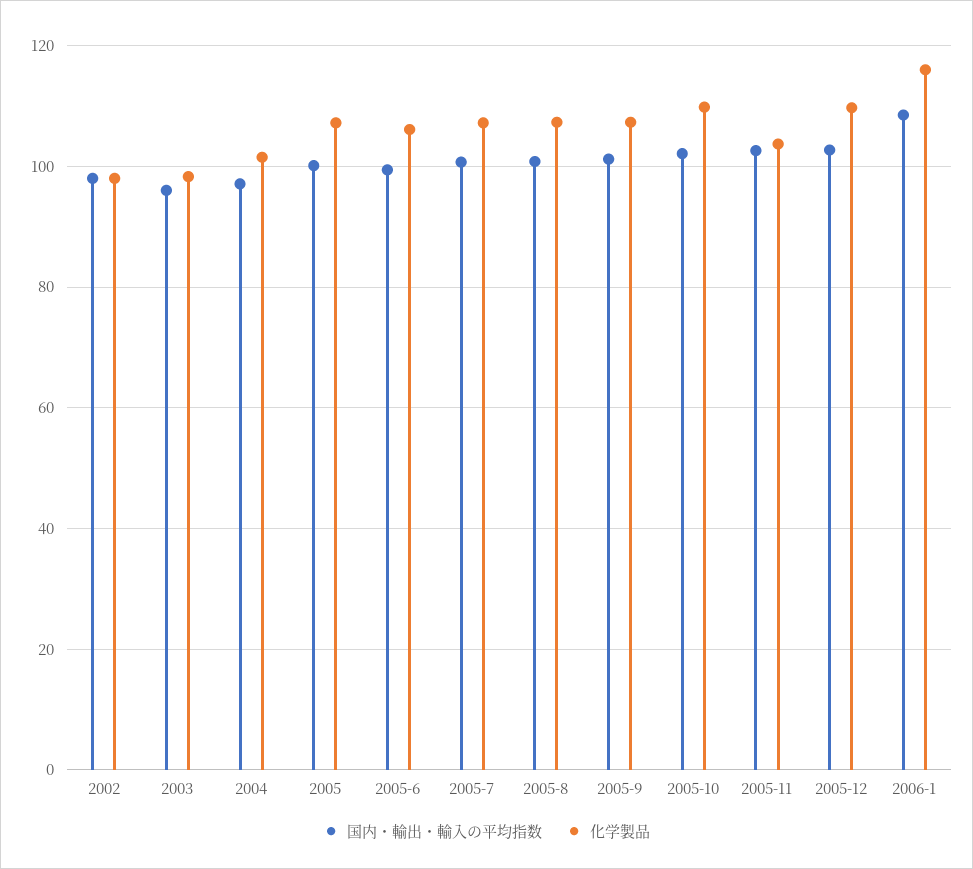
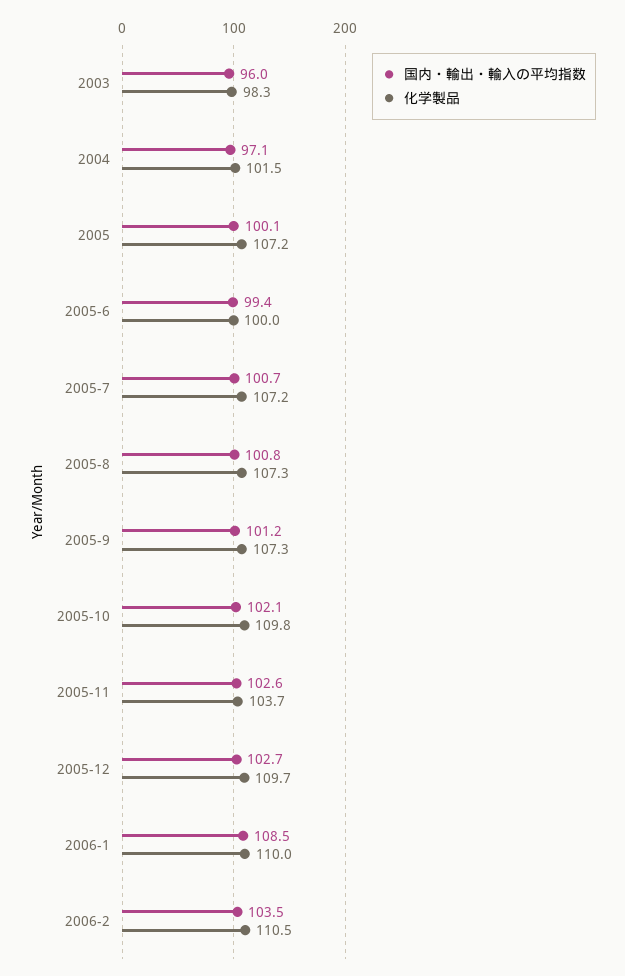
国内・輸出・輸入の平均指数, 2002: 98 -> none
化学製品, 2002: 98 -> none
化学製品, 2005-6: 106 -> 100
化学製品, 2006-1: 116 -> 110
国内・輸出・輸入の平均指数, 2006-2: none -> 103.5
化学製品, 2006-2: none -> 110.5

